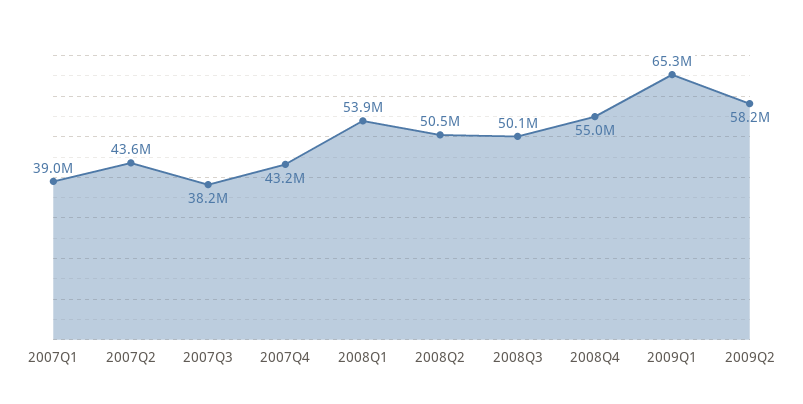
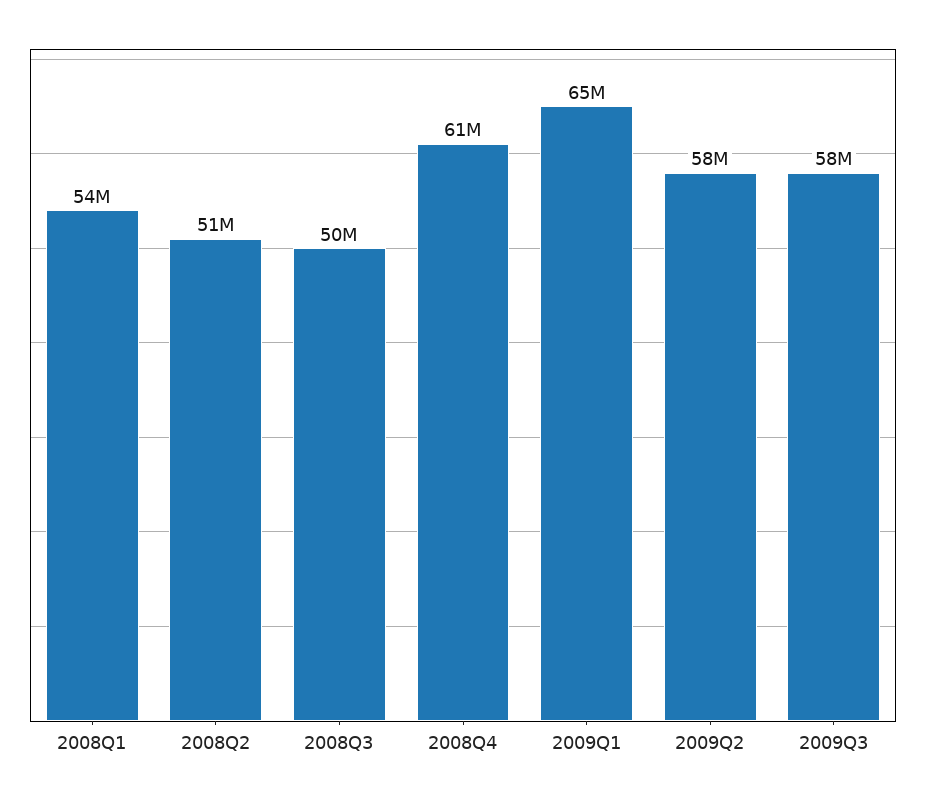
2007Q1: 39000000 -> none
2007Q2: 43600000 -> none
2007Q3: 38200000 -> none
2007Q4: 43200000 -> none
2008Q4: 55000000 -> 61000000
2009Q3: none -> 58000000

